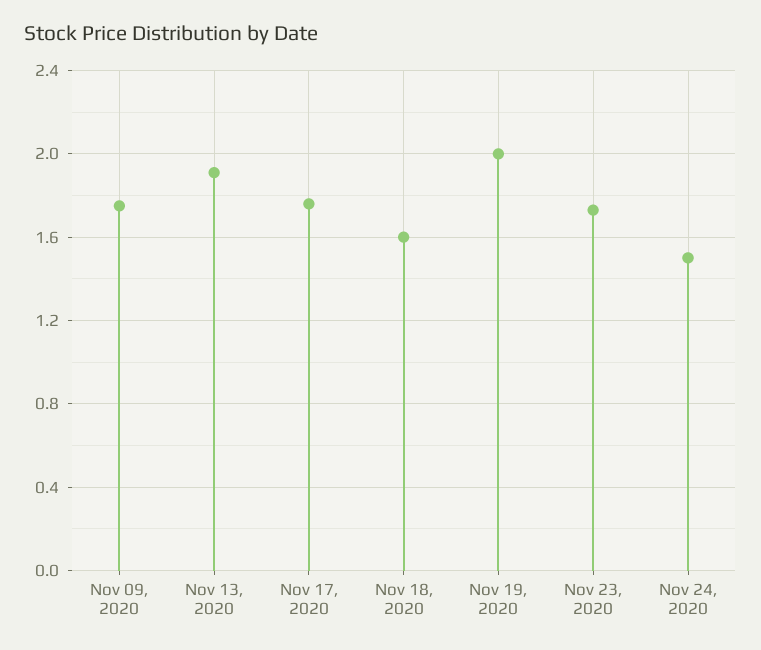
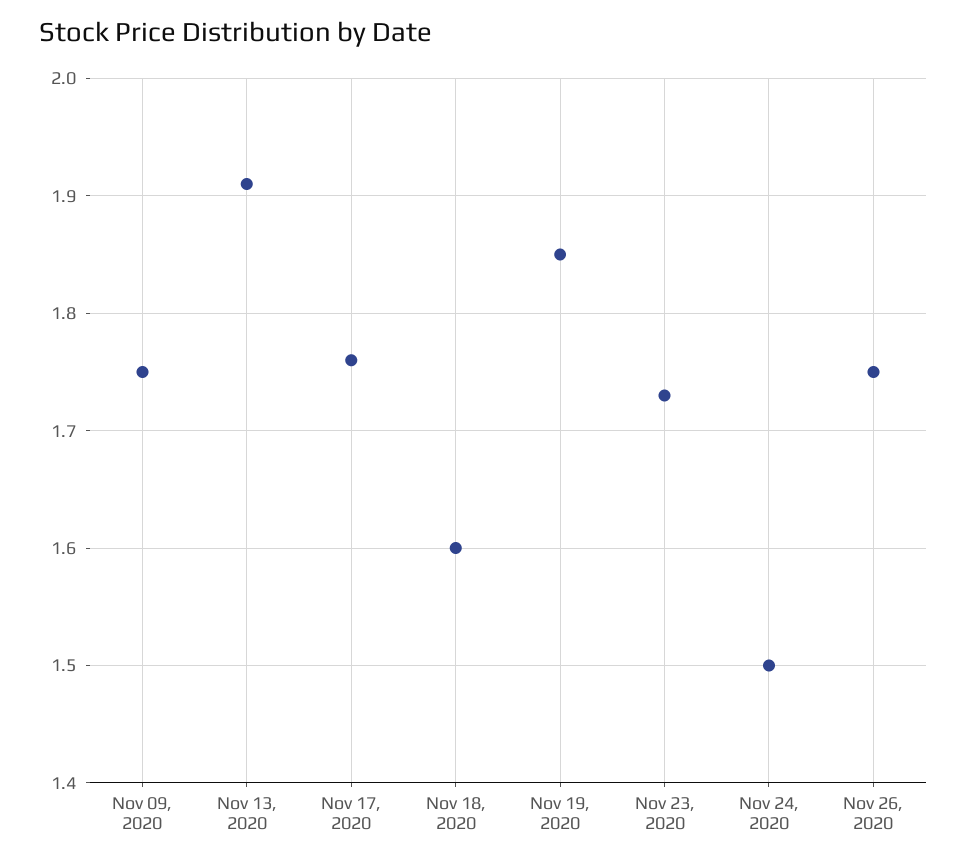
Nov 19, 2020: 2 -> 1.85
Nov 26, 2020: none -> 1.75

